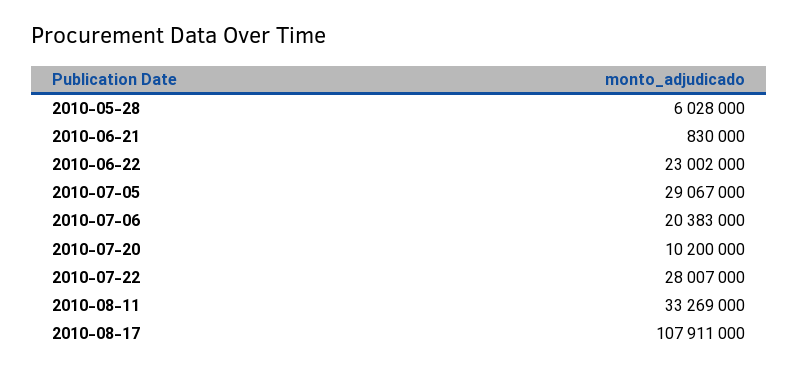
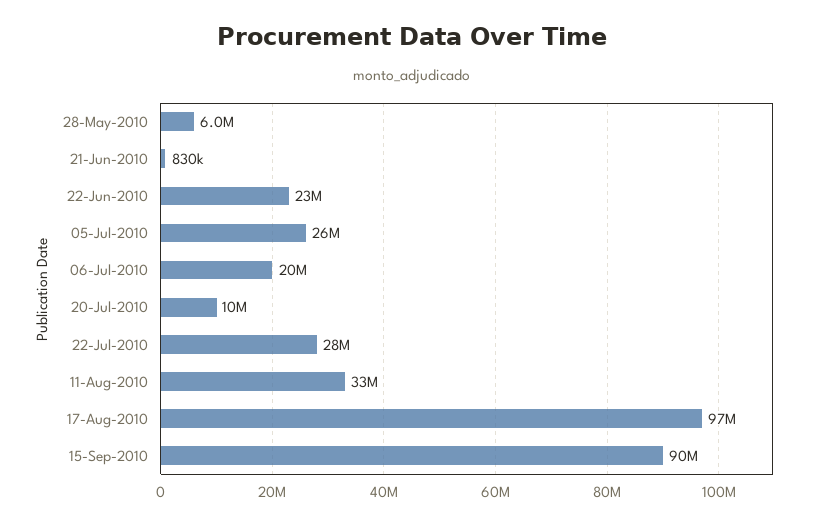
2010-07-05: 29067000 -> 26000000
2010-08-17: 107911000 -> 97000000
15-Sep-2010: none -> 90000000

